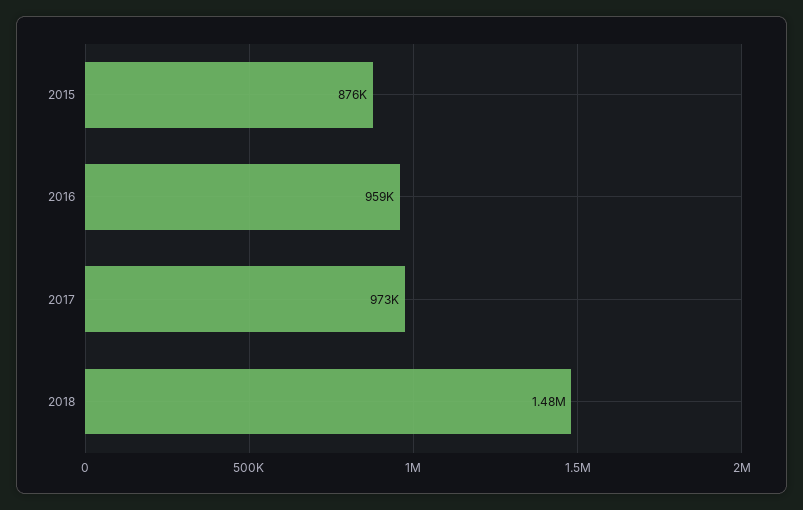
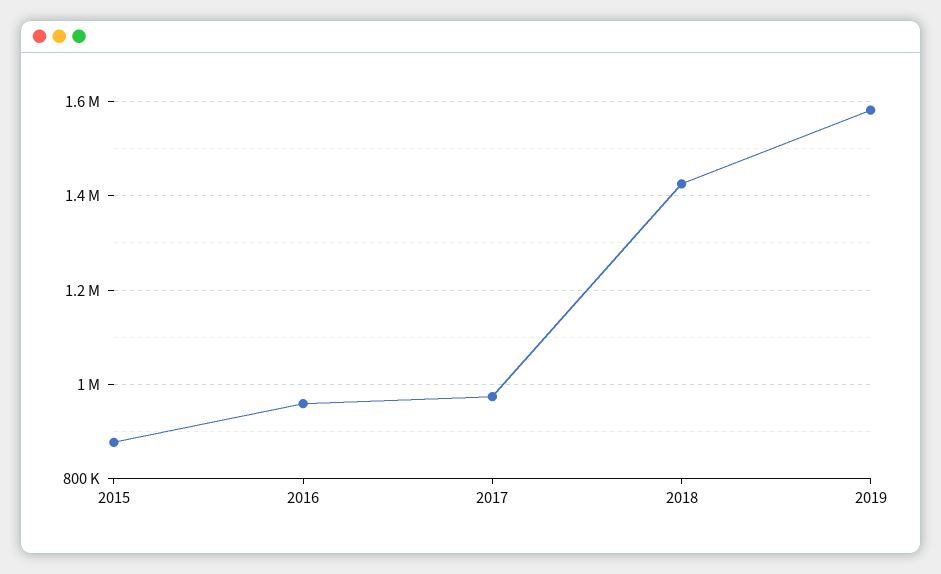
2018: 1480000 -> 1420000
2019: none -> 1580000

